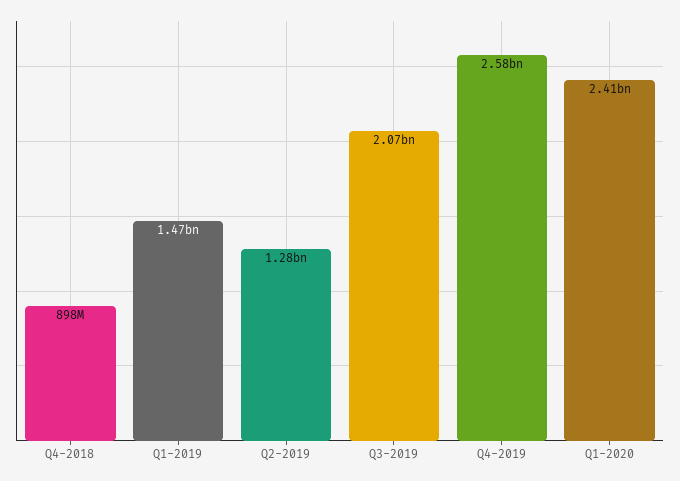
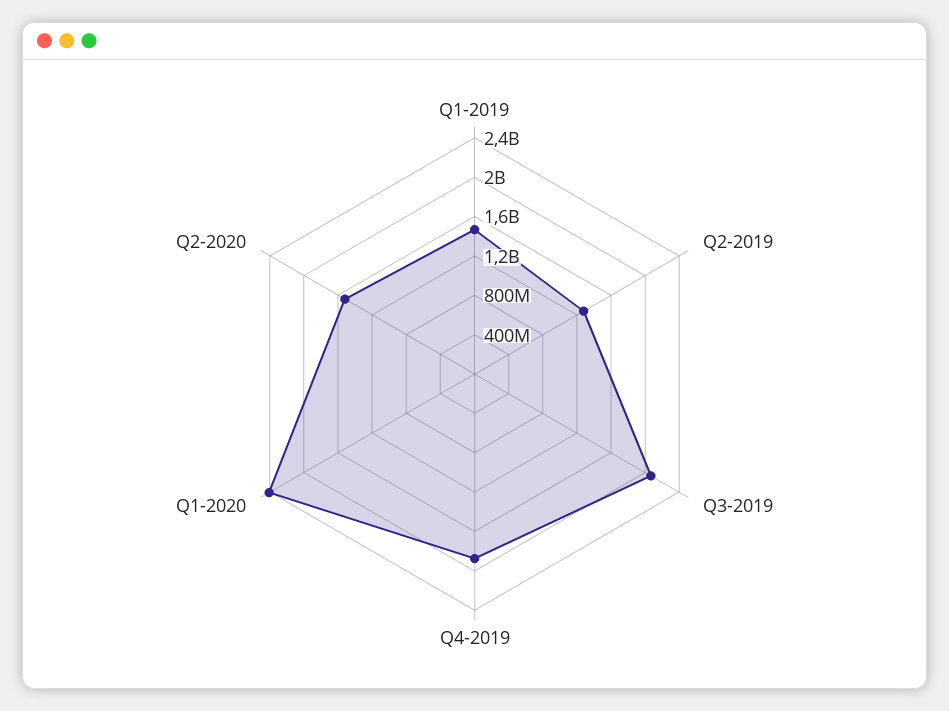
Q4-2018: 898000000 -> none
Q4-2019: 2580000000 -> 1900000000
Q2-2020: none -> 1500000000

